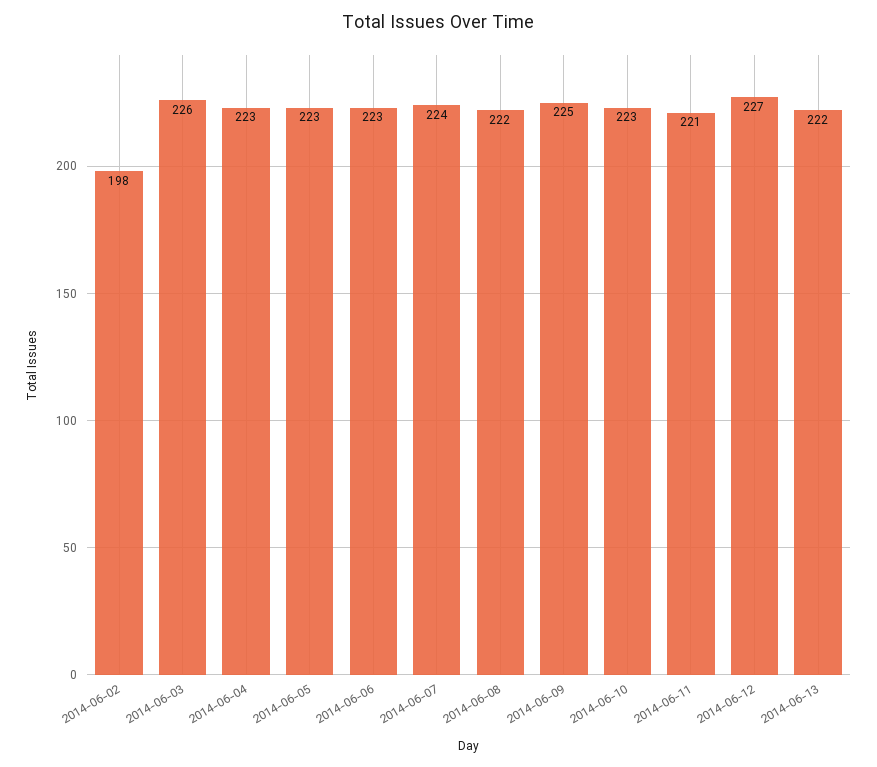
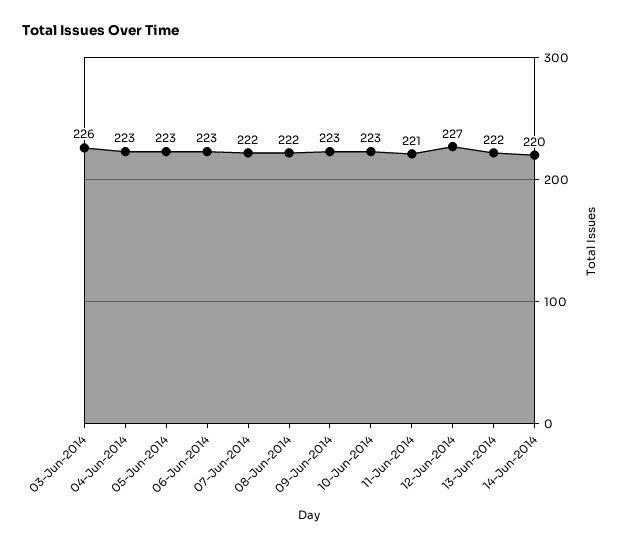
2014-06-02: 198 -> none
2014-06-07: 224 -> 222
2014-06-09: 225 -> 223
14-Jun-2014: none -> 220

